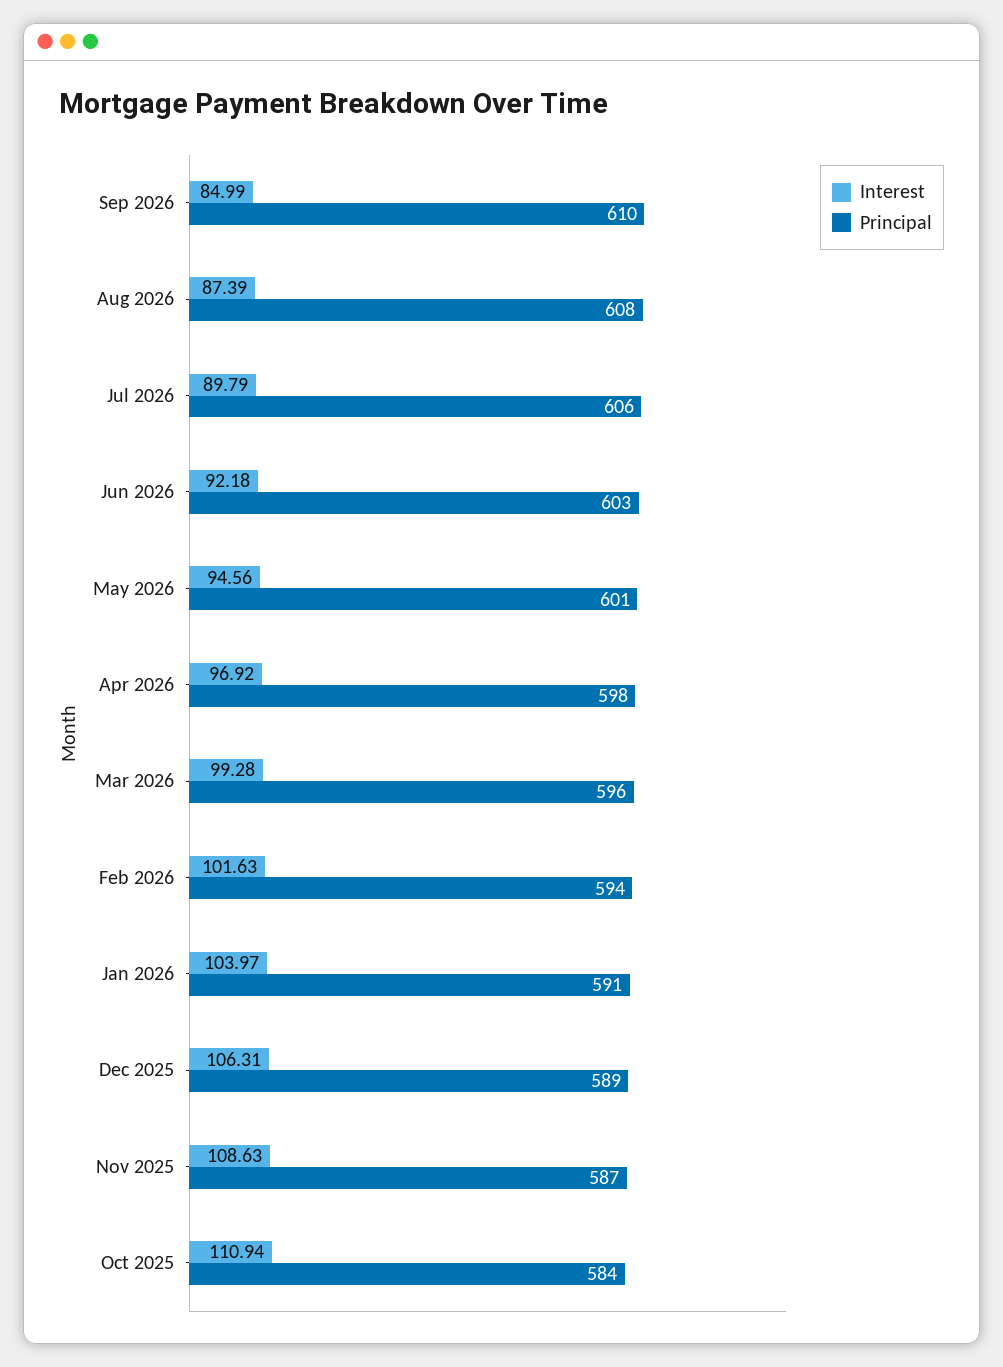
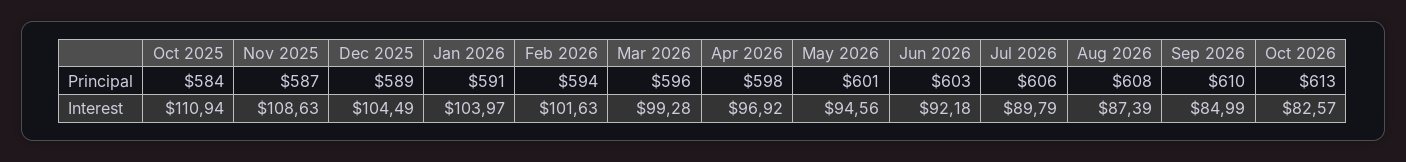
Interest, Dec 2025: 106.31 -> 104.49
Principal, Oct 2026: none -> 613
Interest, Oct 2026: none -> 82.57

